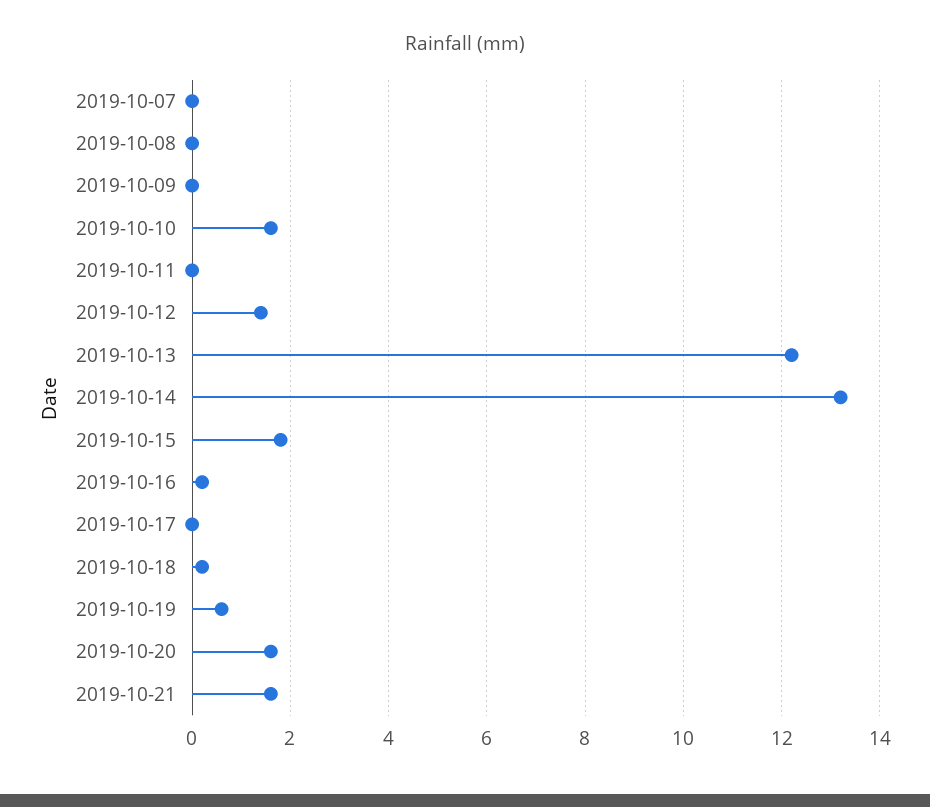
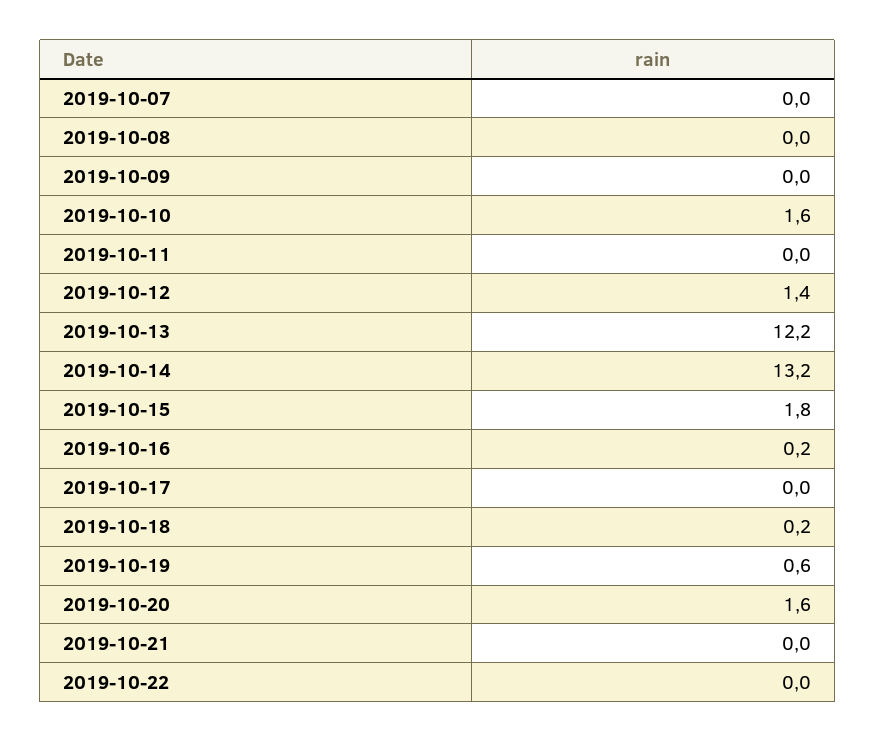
2019-10-21: 1.5 -> 0
2019-10-22: none -> 0

